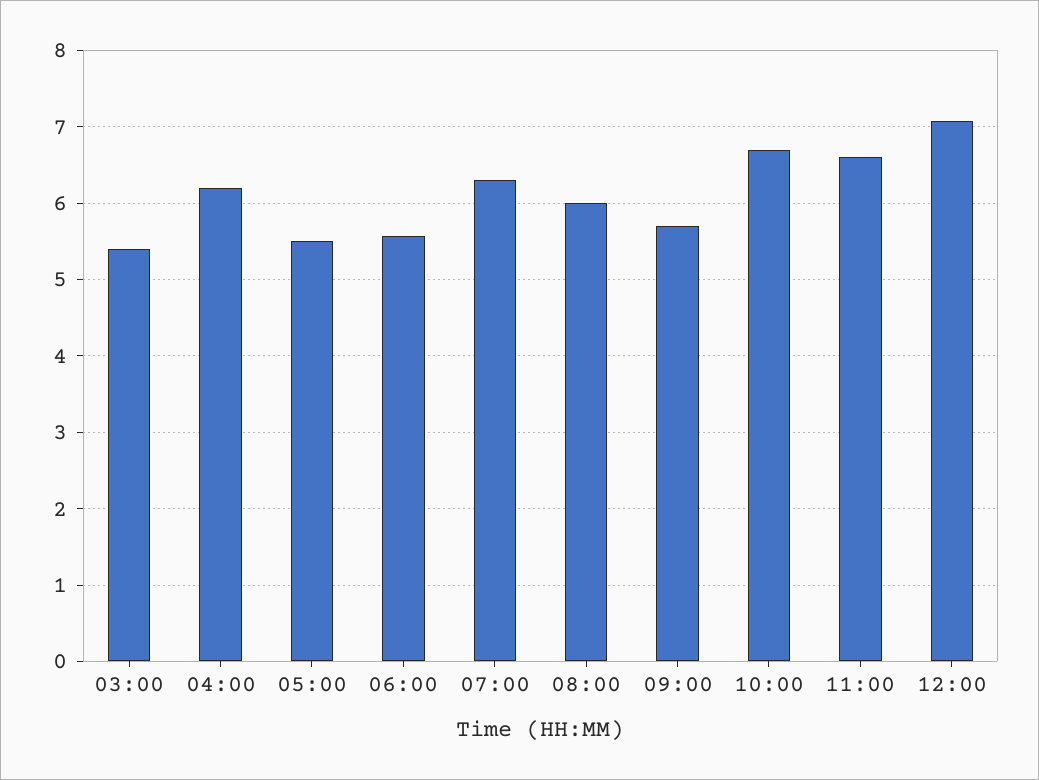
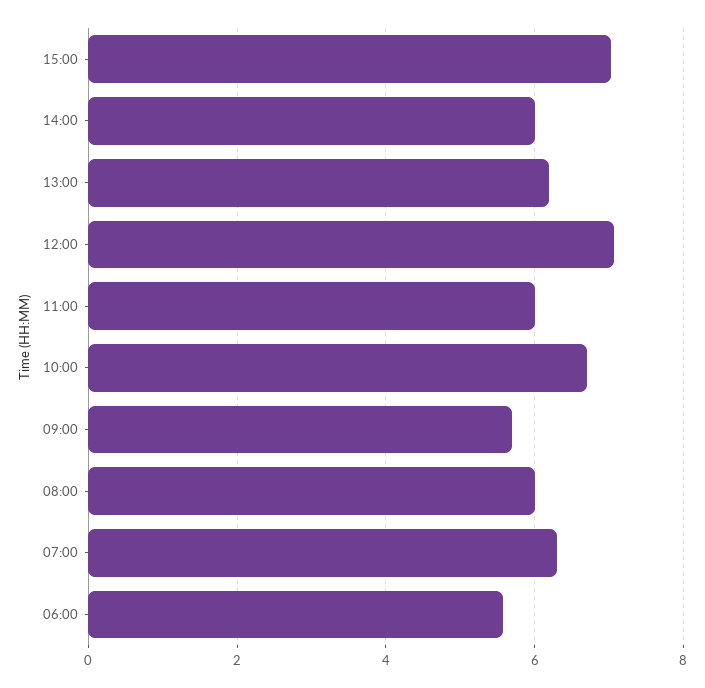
03:00: 5.4 -> none
04:00: 6.2 -> none
05:00: 5.5 -> none
11:00: 6.6 -> 6
15:00: none -> 7
14:00: none -> 6
13:00: none -> 6.2

